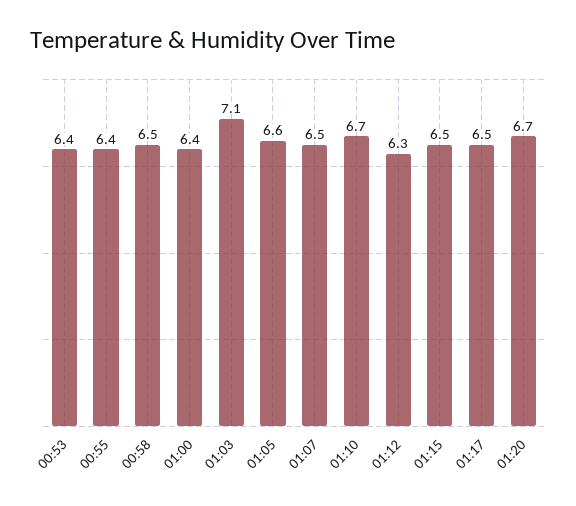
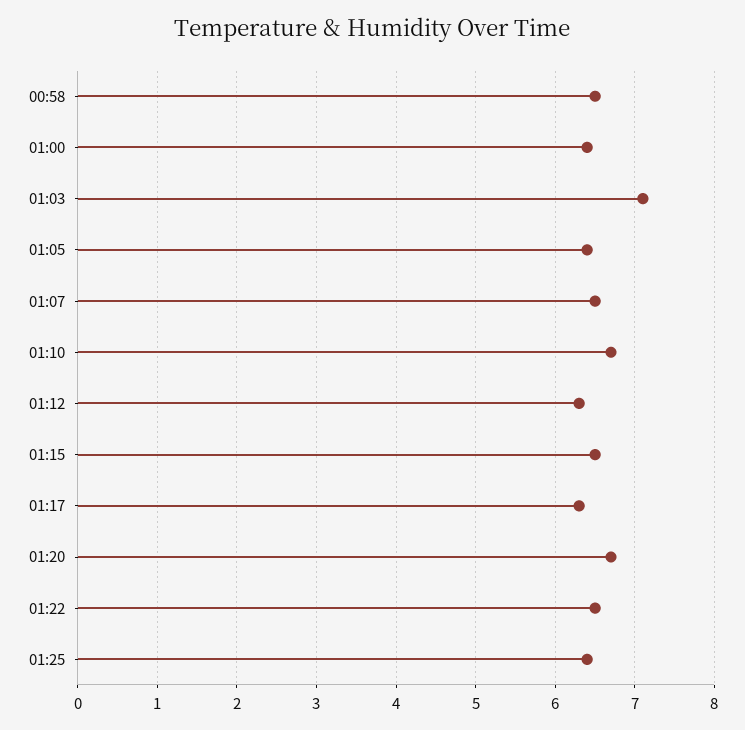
00:53: 6.4 -> none
00:55: 6.4 -> none
01:05: 6.6 -> 6.4
01:17: 6.5 -> 6.3
01:22: none -> 6.5
01:25: none -> 6.4

